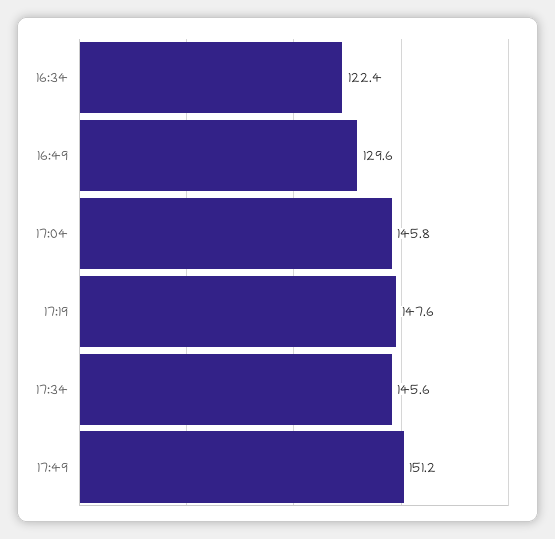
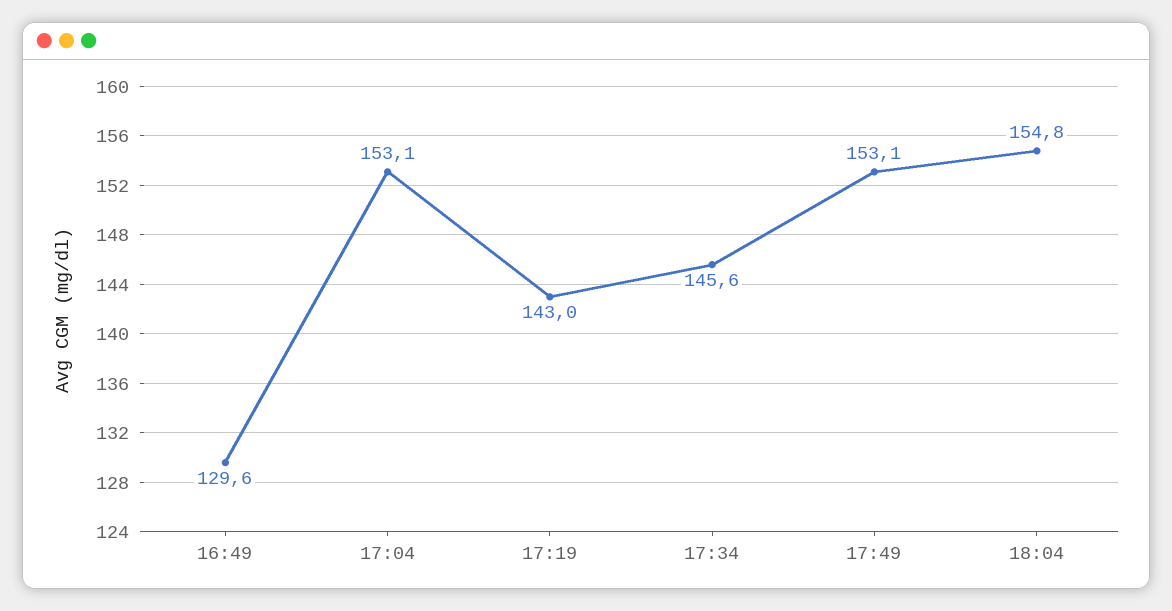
16:34: 122.4 -> none
17:04: 145.8 -> 153.1
17:19: 147.6 -> 143
17:49: 151.2 -> 153.1
18:04: none -> 154.8

